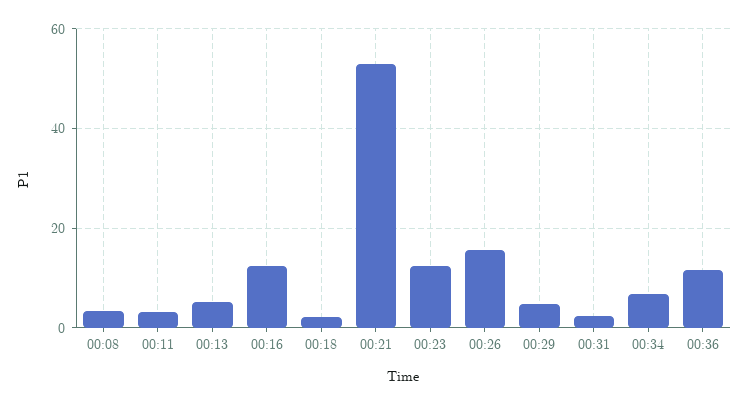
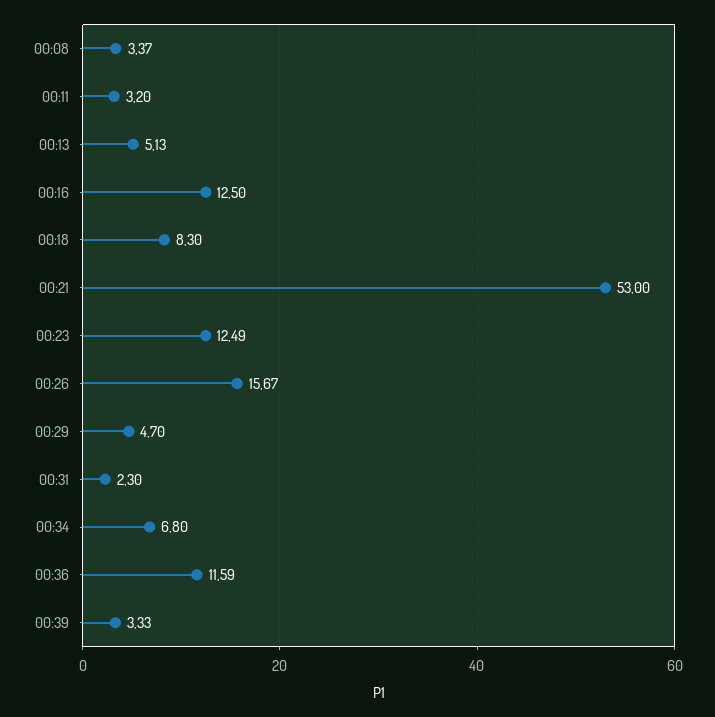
00:18: 2 -> 8.3
00:39: none -> 3.33

